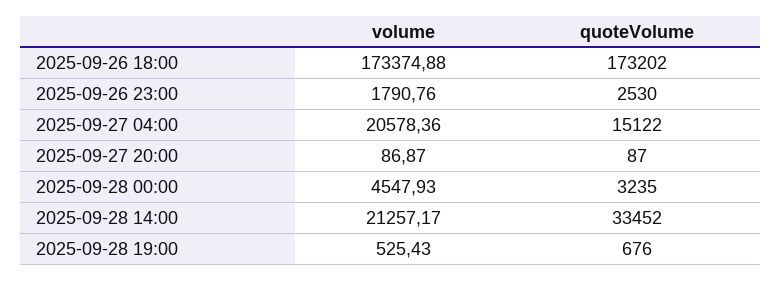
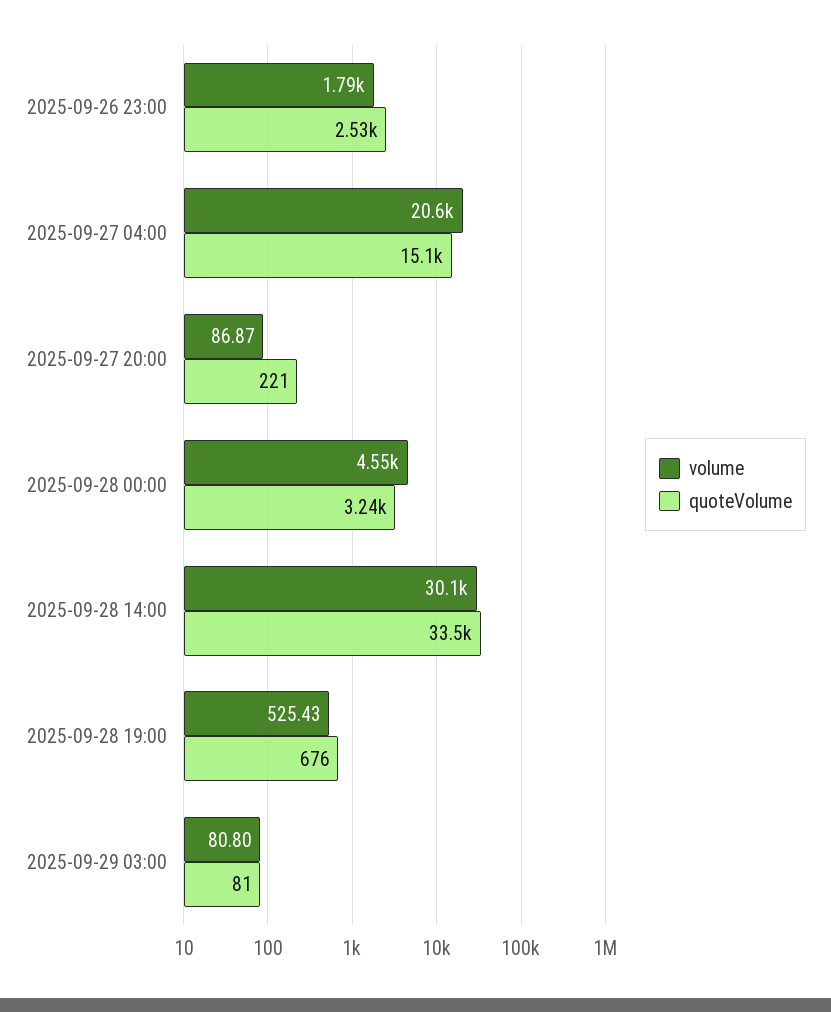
volume, 2025-09-26 18:00: 173374.88 -> none
quoteVolume, 2025-09-26 18:00: 173202 -> none
quoteVolume, 2025-09-27 20:00: 87 -> 221
volume, 2025-09-28 14:00: 21257.17 -> 30100
volume, 2025-09-29 03:00: none -> 80.8
quoteVolume, 2025-09-29 03:00: none -> 81

